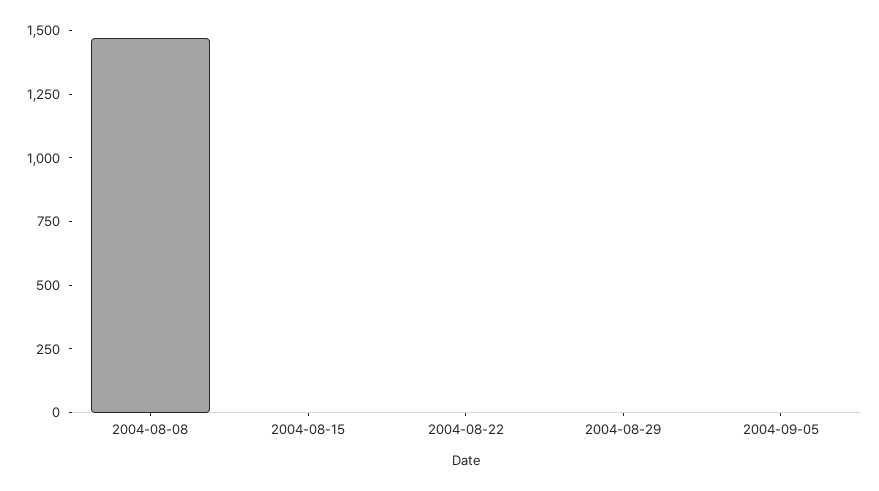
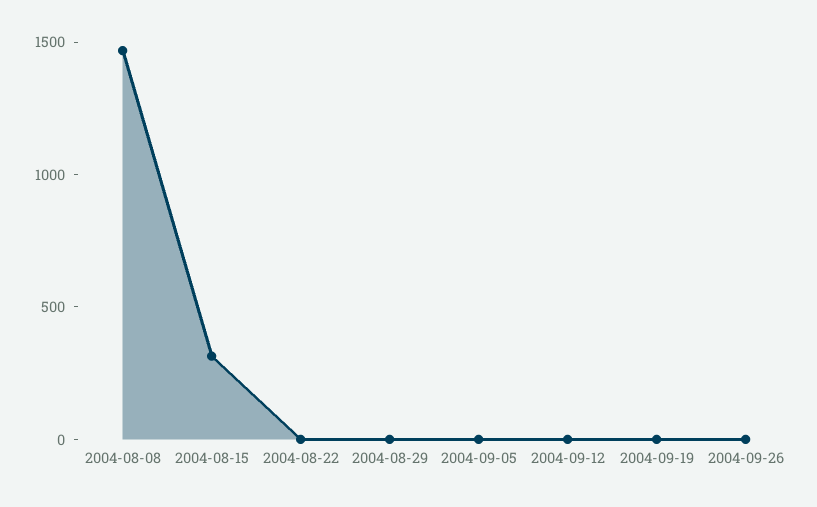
2004-08-15: 0 -> 300
2004-09-12: none -> 0
2004-09-19: none -> 0
2004-09-26: none -> 0

